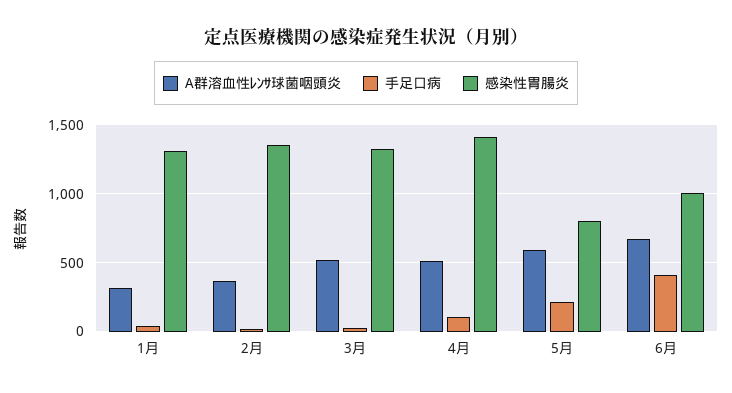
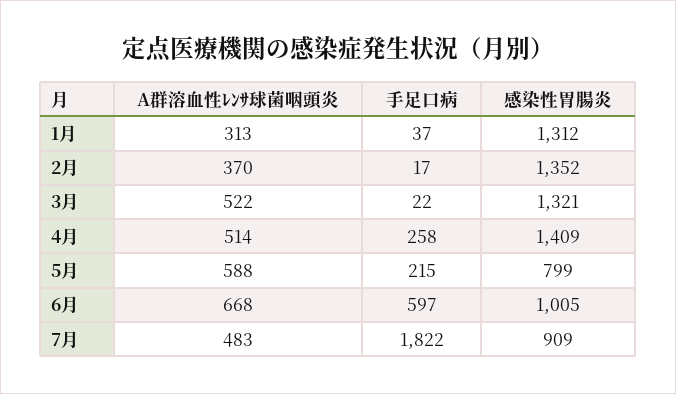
手足口病, 4月: 100 -> 258
手足口病, 6月: 400 -> 597
A群溶血性ﾚﾝｻ球菌咽頭炎, 7月: none -> 483
手足口病, 7月: none -> 1822
感染性胃腸炎, 7月: none -> 909

